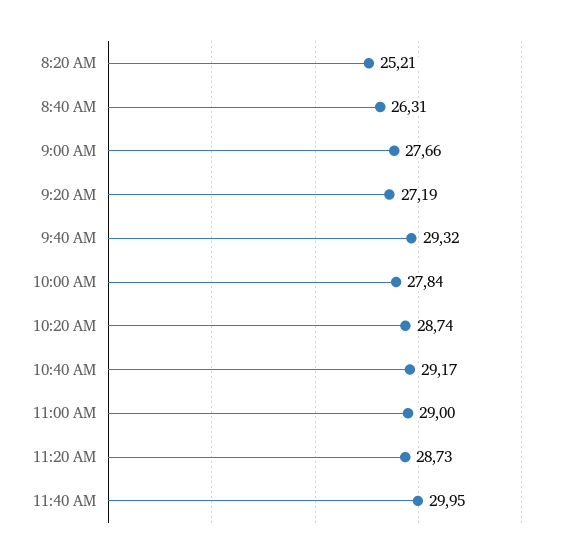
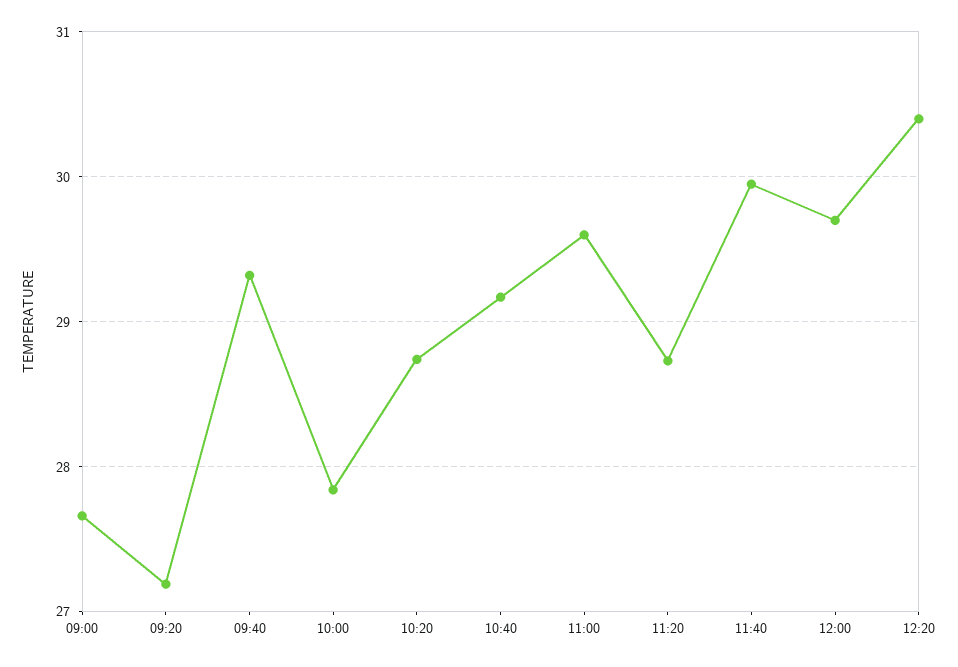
8:20 AM: 25.21 -> none
8:40 AM: 26.31 -> none
11:00 AM: 29 -> 29.6
12:00: none -> 29.7
12:20: none -> 30.4

